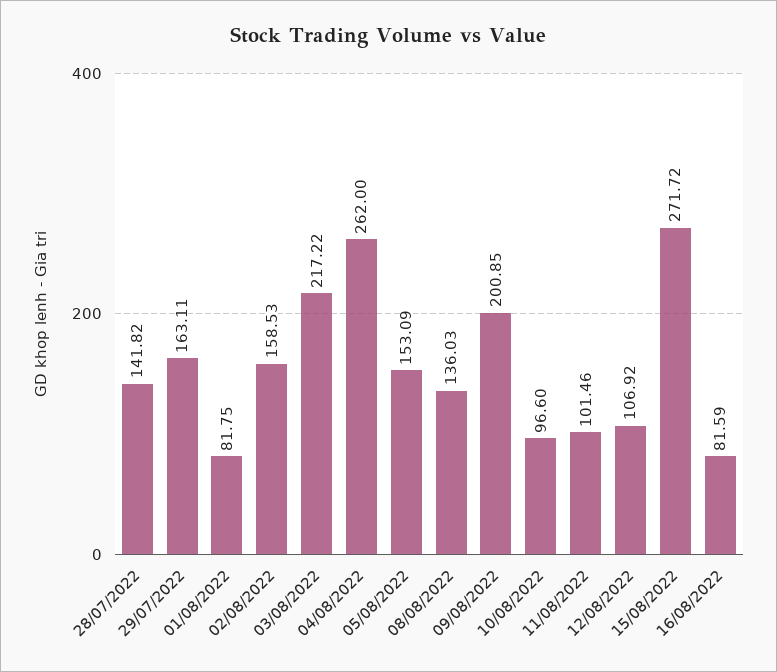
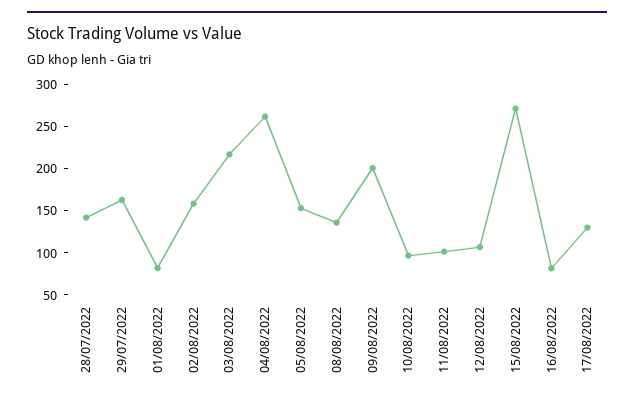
17/08/2022: none -> 130

